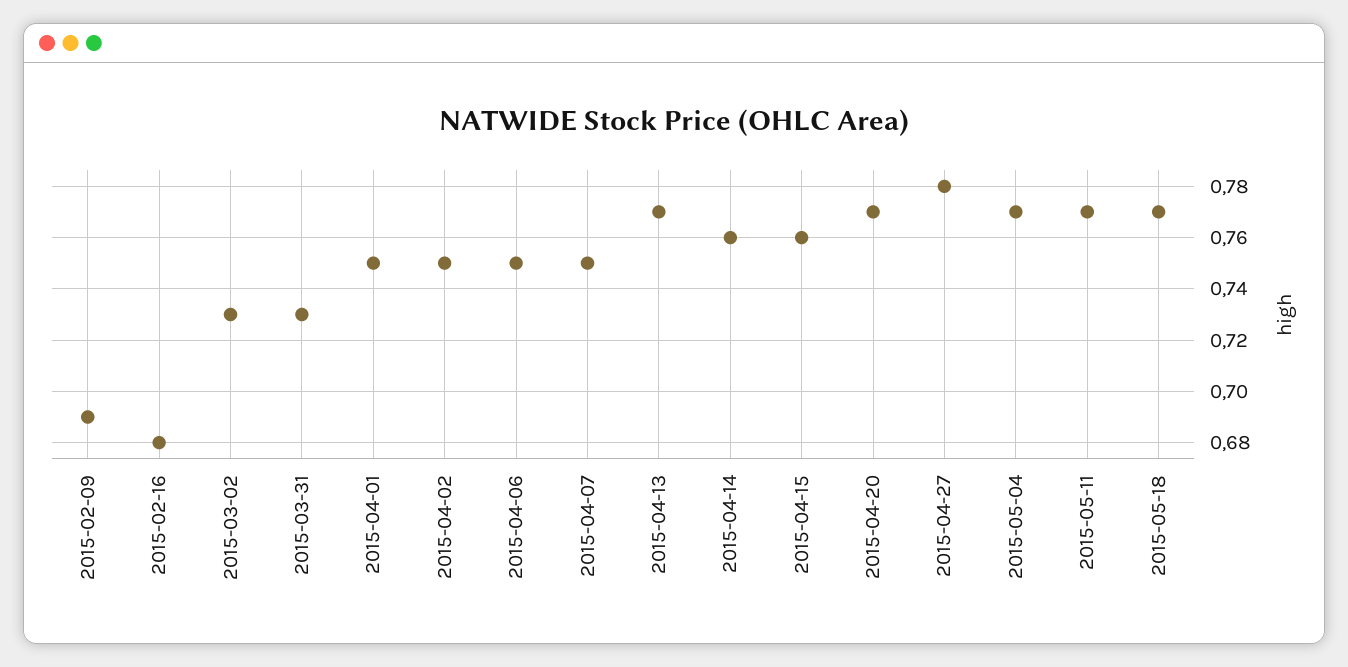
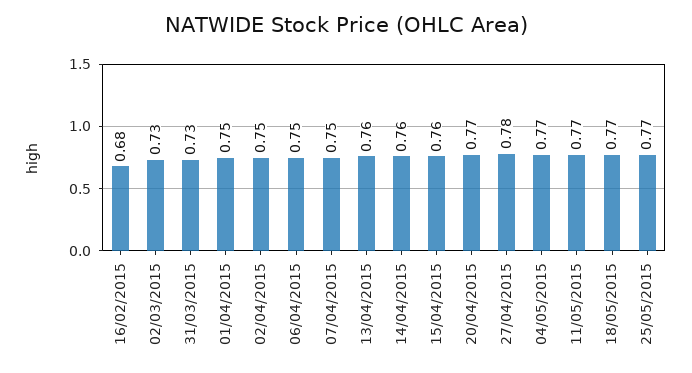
2015-02-09: 0.69 -> none
2015-04-13: 0.77 -> 0.76
25/05/2015: none -> 0.77

